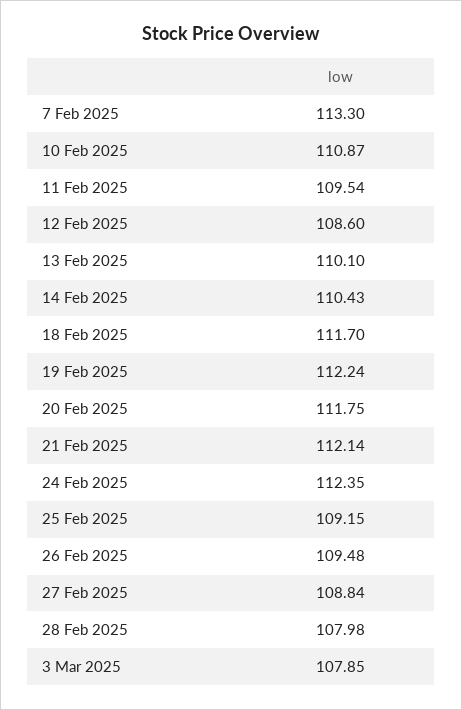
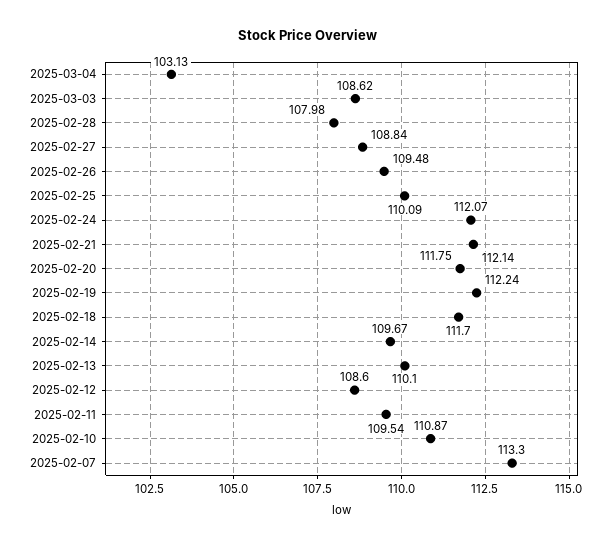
14 Feb 2025: 110.43 -> 109.67
24 Feb 2025: 112.35 -> 112.07
25 Feb 2025: 109.15 -> 110.09
3 Mar 2025: 107.85 -> 108.62
2025-03-04: none -> 103.13

